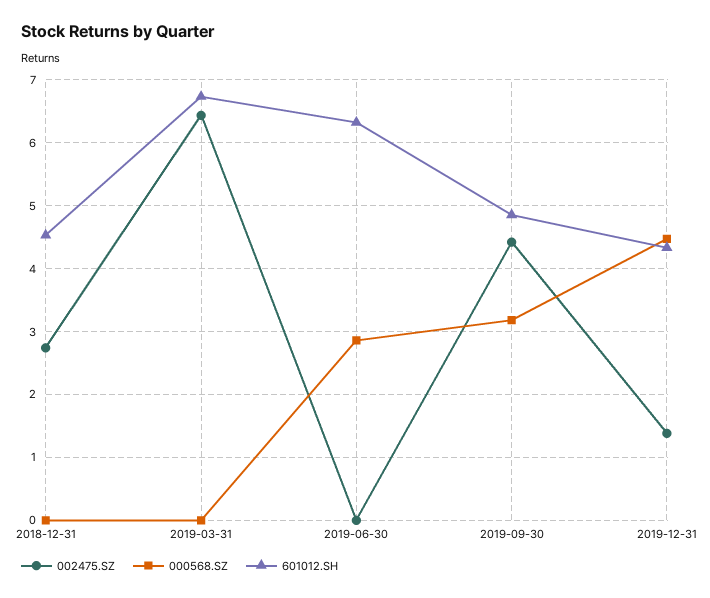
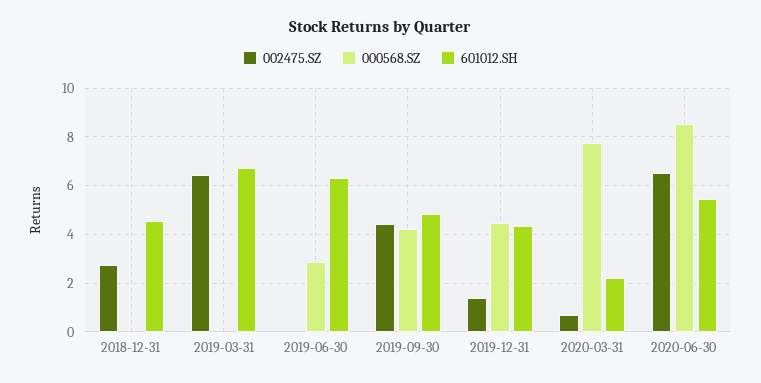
000568.SZ, 2019-09-30: 3.2 -> 4.25
002475.SZ, 2020-03-31: none -> 0.75
000568.SZ, 2020-03-31: none -> 7.75
601012.SH, 2020-03-31: none -> 2.25
002475.SZ, 2020-06-30: none -> 6.5
000568.SZ, 2020-06-30: none -> 8.5
601012.SH, 2020-06-30: none -> 5.5

